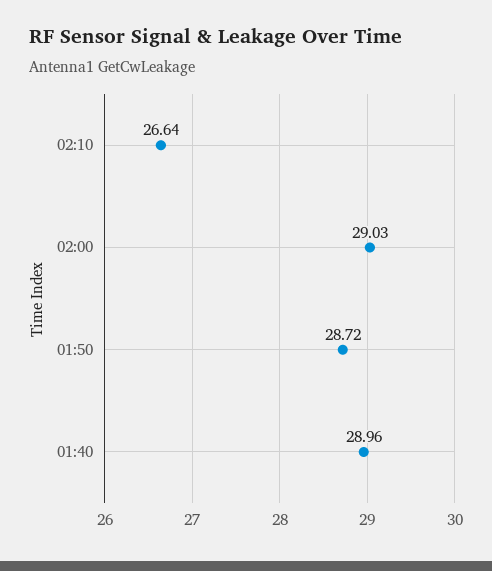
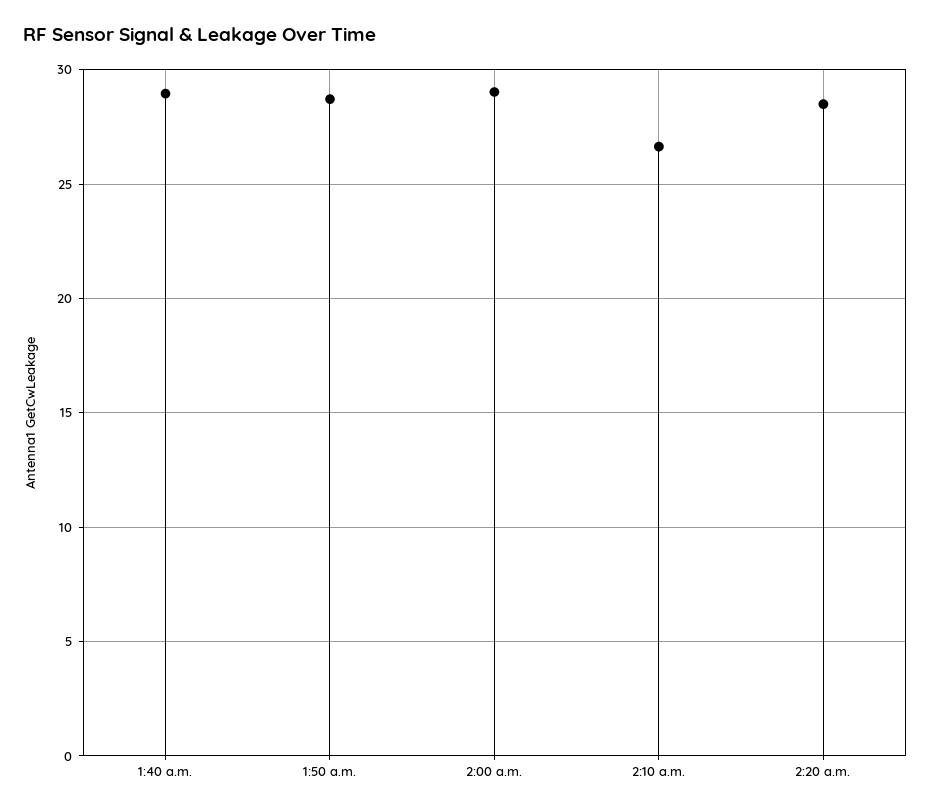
2:20 a.m.: none -> 28.5

